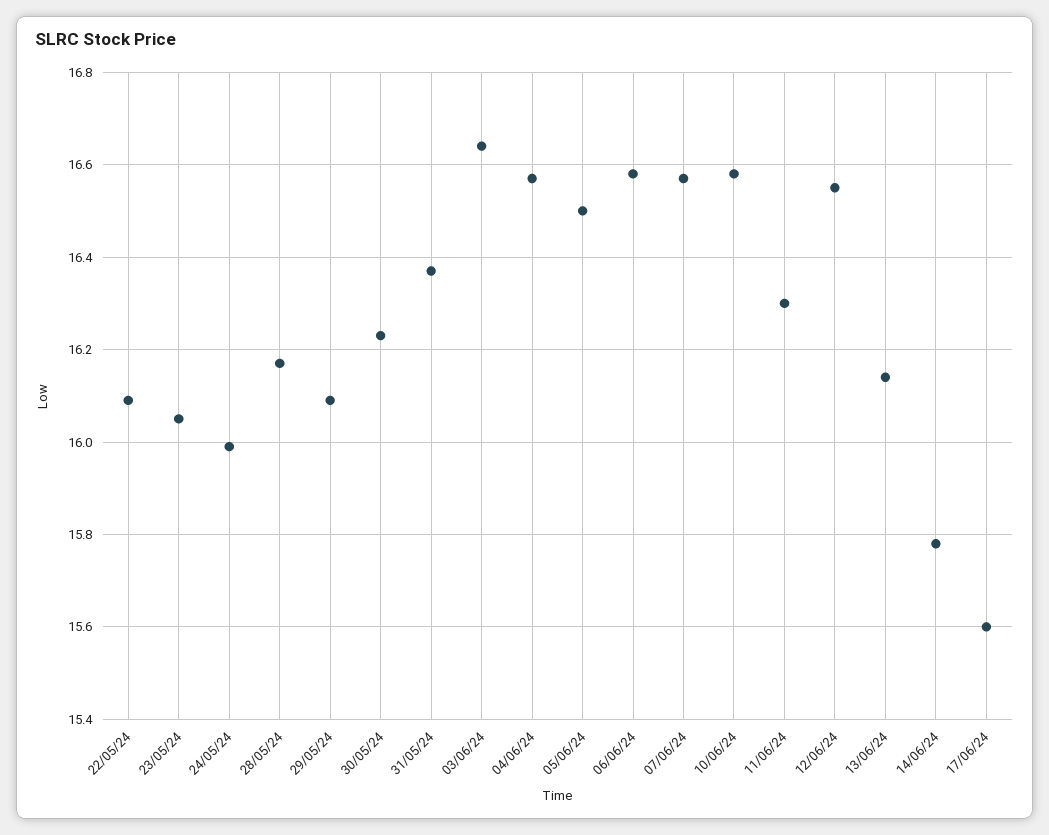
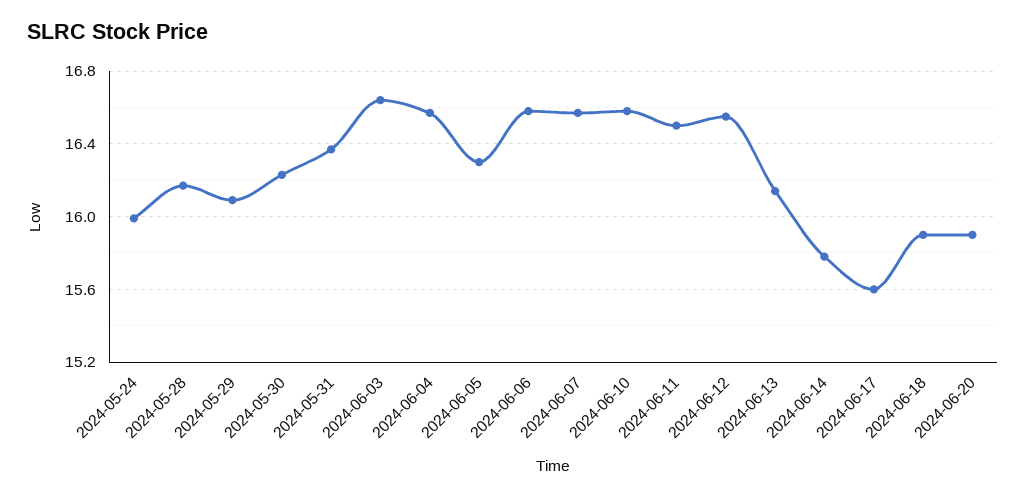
22/05/24: 16.1 -> none
23/05/24: 16.05 -> none
05/06/24: 16.5 -> 16.3
11/06/24: 16.3 -> 16.5
2024-06-18: none -> 15.9
2024-06-20: none -> 15.9

